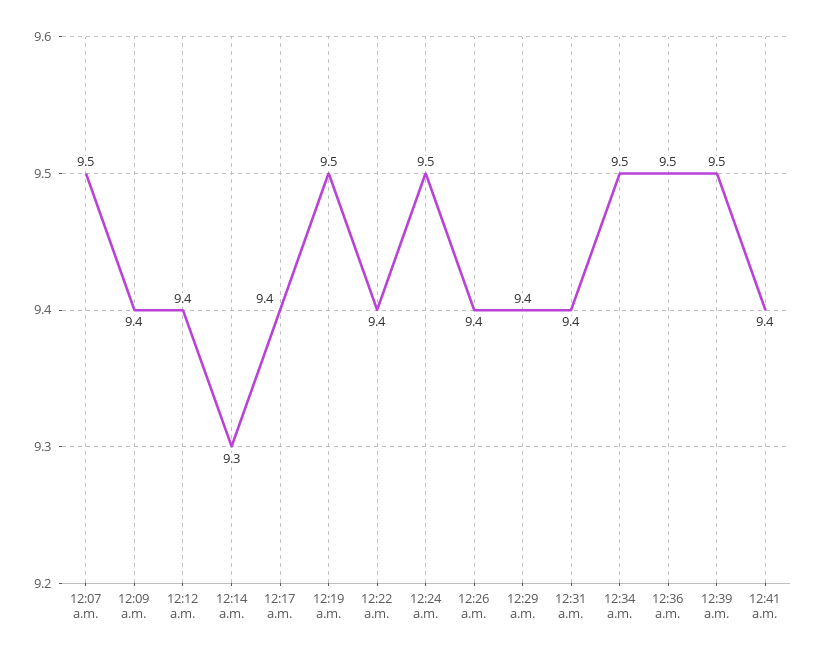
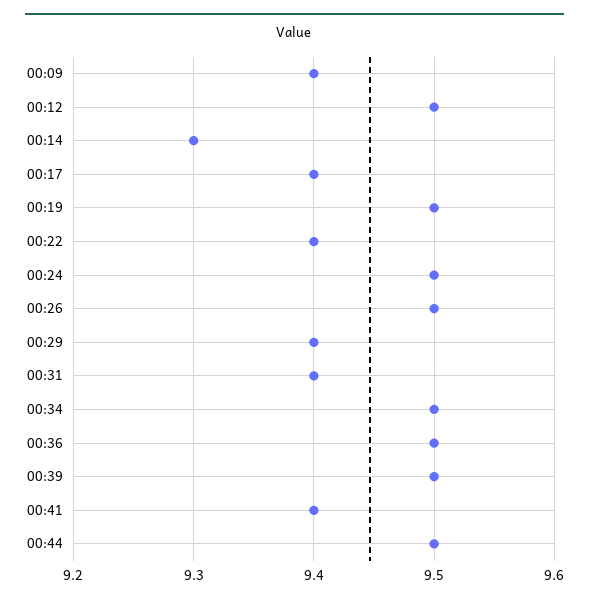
12:07 a.m.: 9.5 -> none
12:12 a.m.: 9.4 -> 9.5
12:26 a.m.: 9.4 -> 9.5
00:44: none -> 9.5

